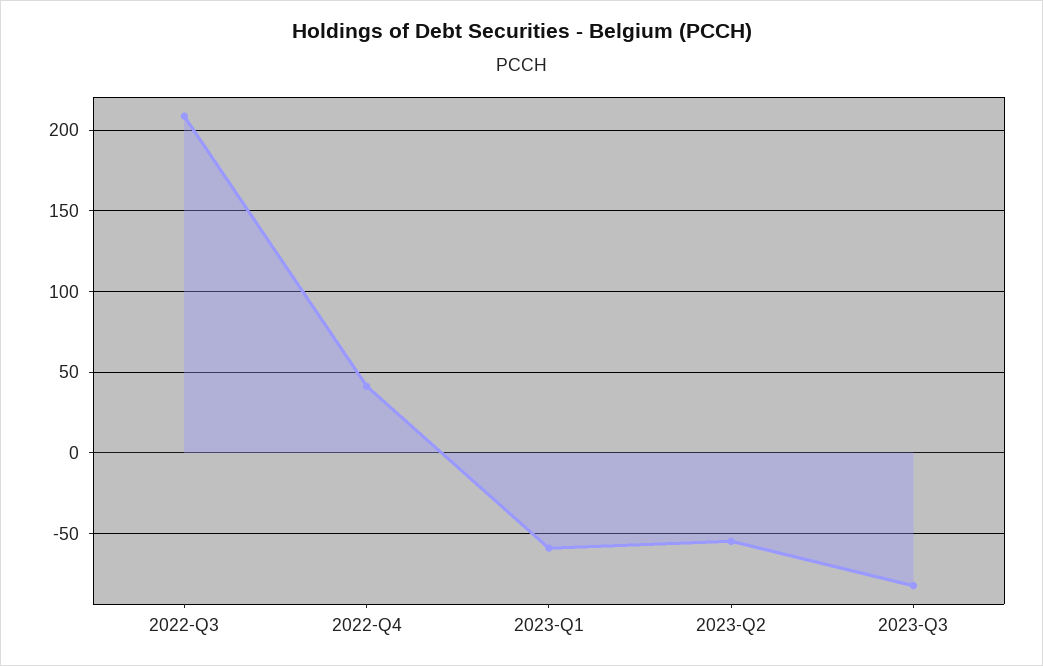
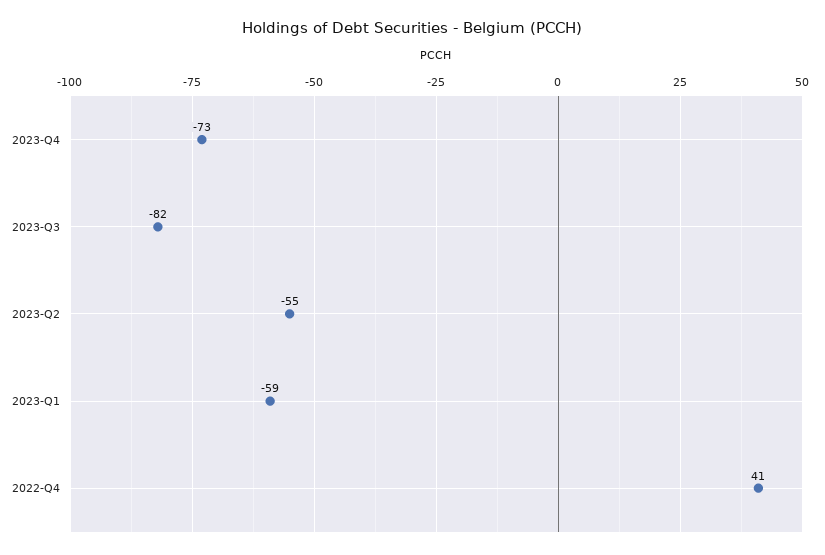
2022-Q3: 210 -> none
2023-Q4: none -> -73

